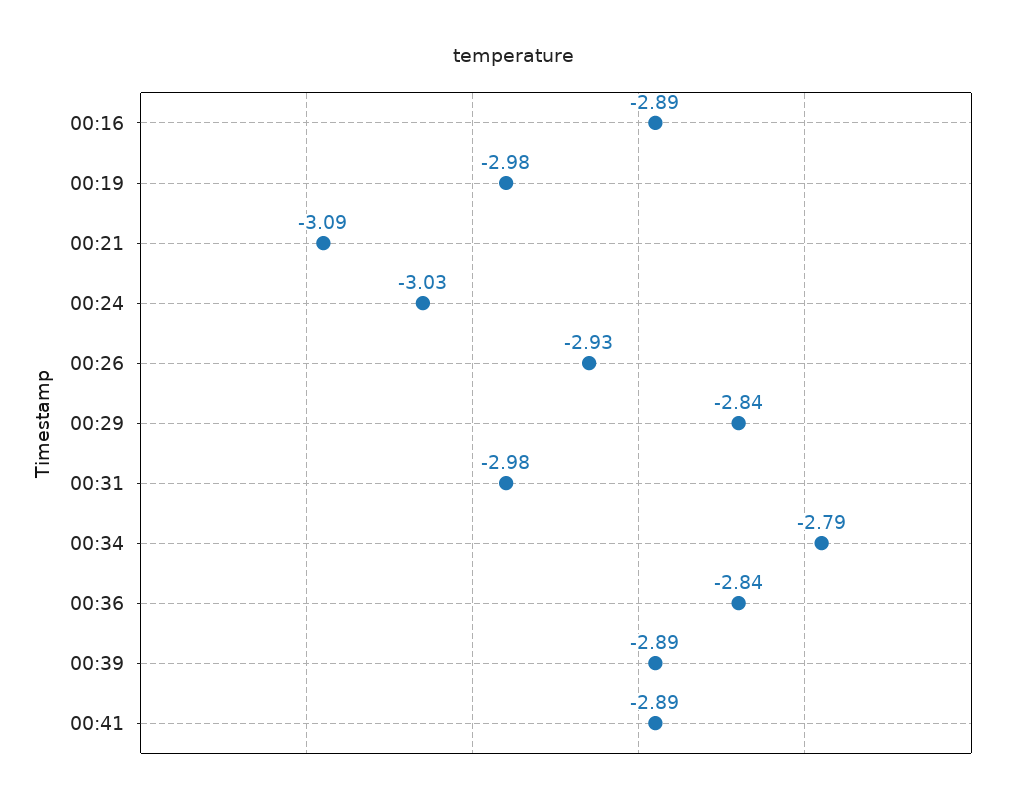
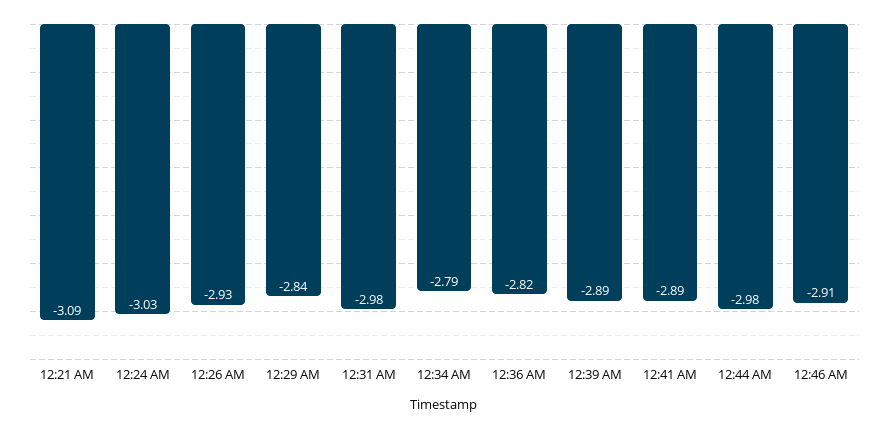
00:16: -2.89 -> none
00:19: -2.98 -> none
00:36: -2.84 -> -2.82
12:44 AM: none -> -2.98
12:46 AM: none -> -2.91

